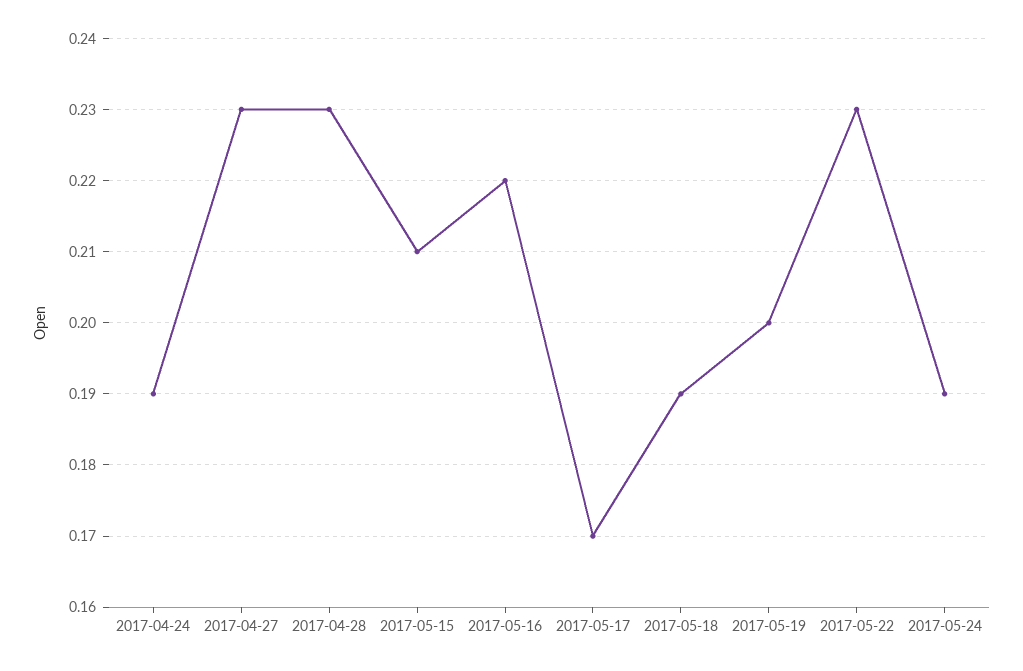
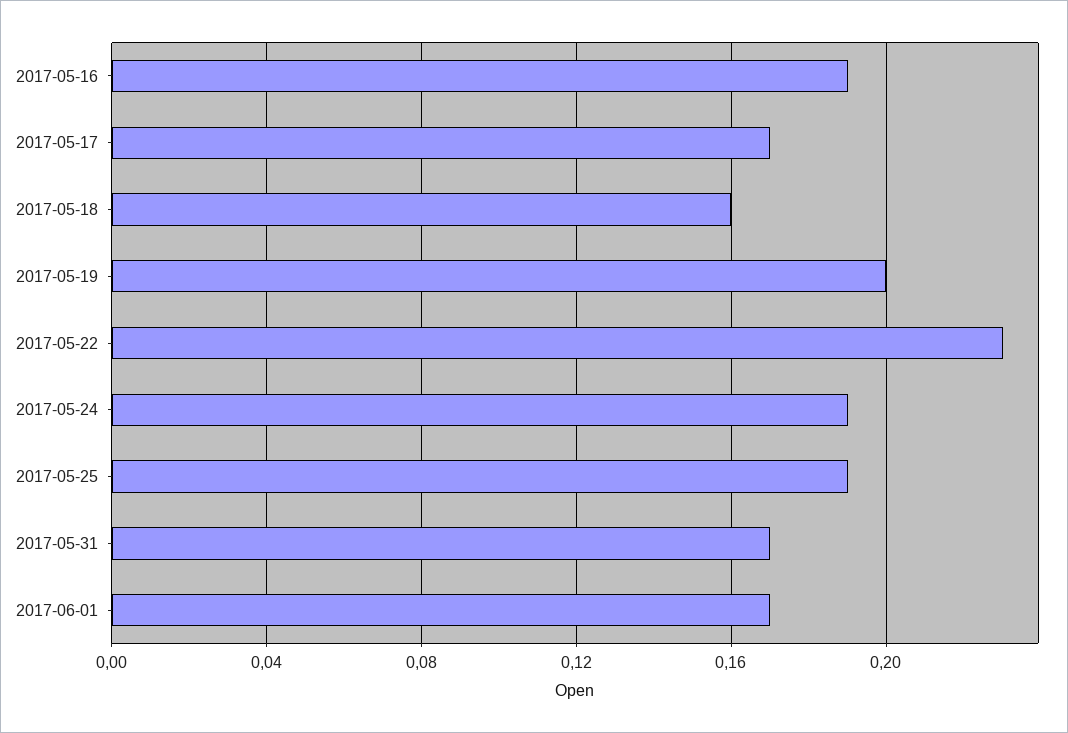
2017-04-24: 0.19 -> none
2017-04-27: 0.23 -> none
2017-04-28: 0.23 -> none
2017-05-15: 0.21 -> none
2017-05-16: 0.22 -> 0.19
2017-05-18: 0.19 -> 0.16
2017-05-25: none -> 0.19
2017-05-31: none -> 0.17
2017-06-01: none -> 0.17

